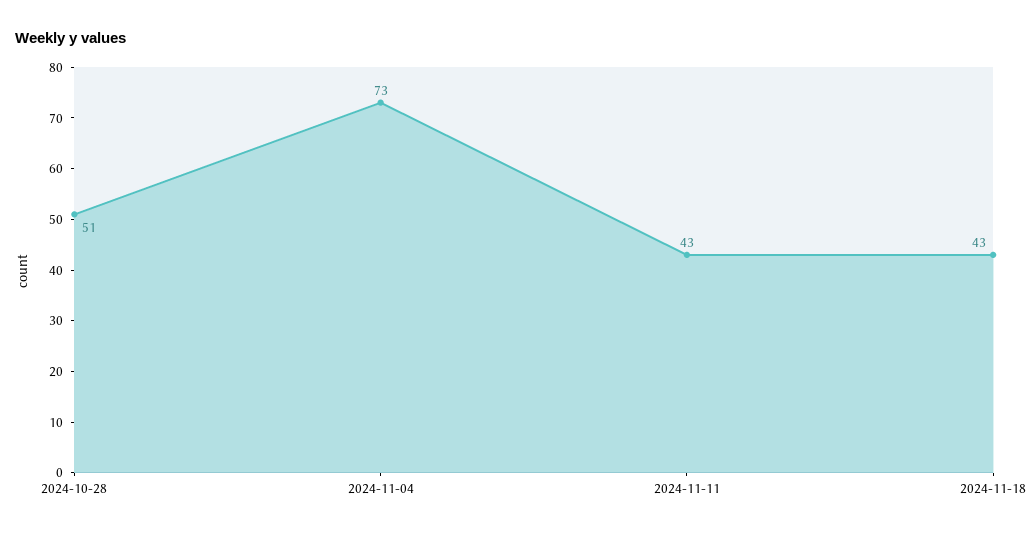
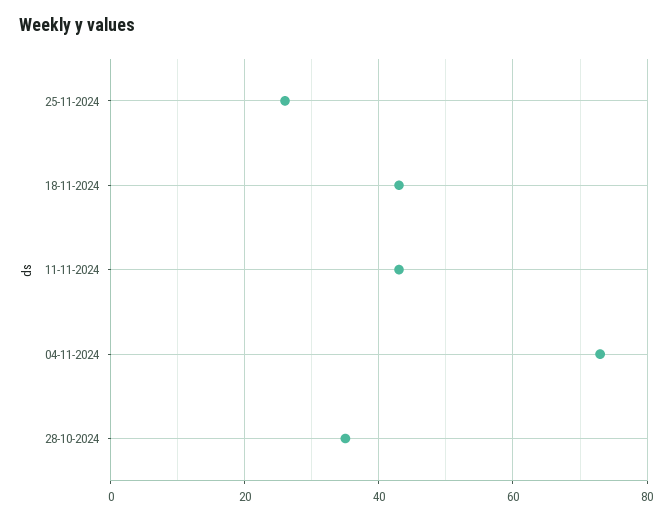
2024-10-28: 51 -> 35
25-11-2024: none -> 25

